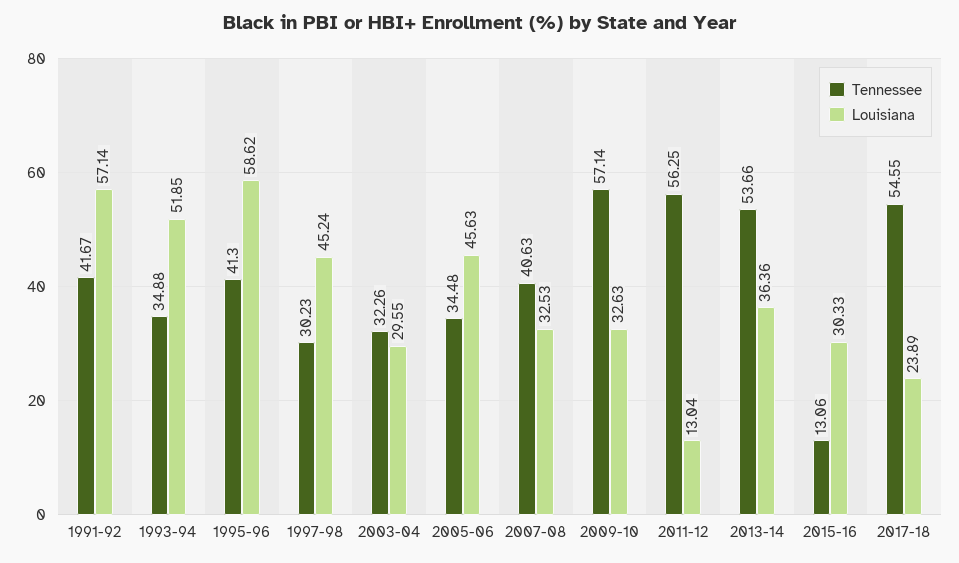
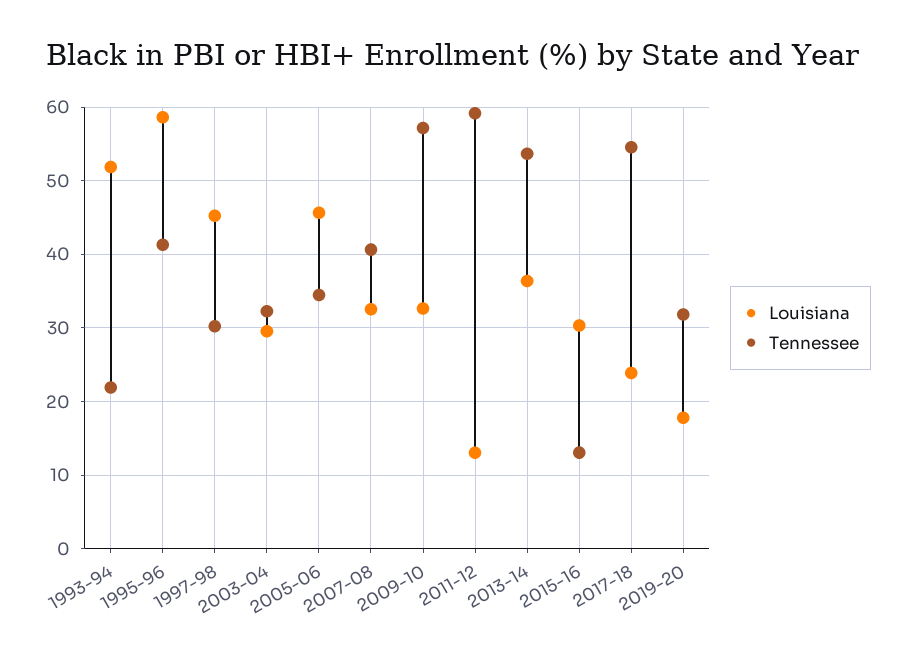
Tennessee, 1991-92: 41.67 -> none
Louisiana, 1991-92: 57.14 -> none
Tennessee, 1993-94: 34.88 -> 22
Tennessee, 2011-12: 56.25 -> 59
Louisiana, 2019-20: none -> 18
Tennessee, 2019-20: none -> 32

